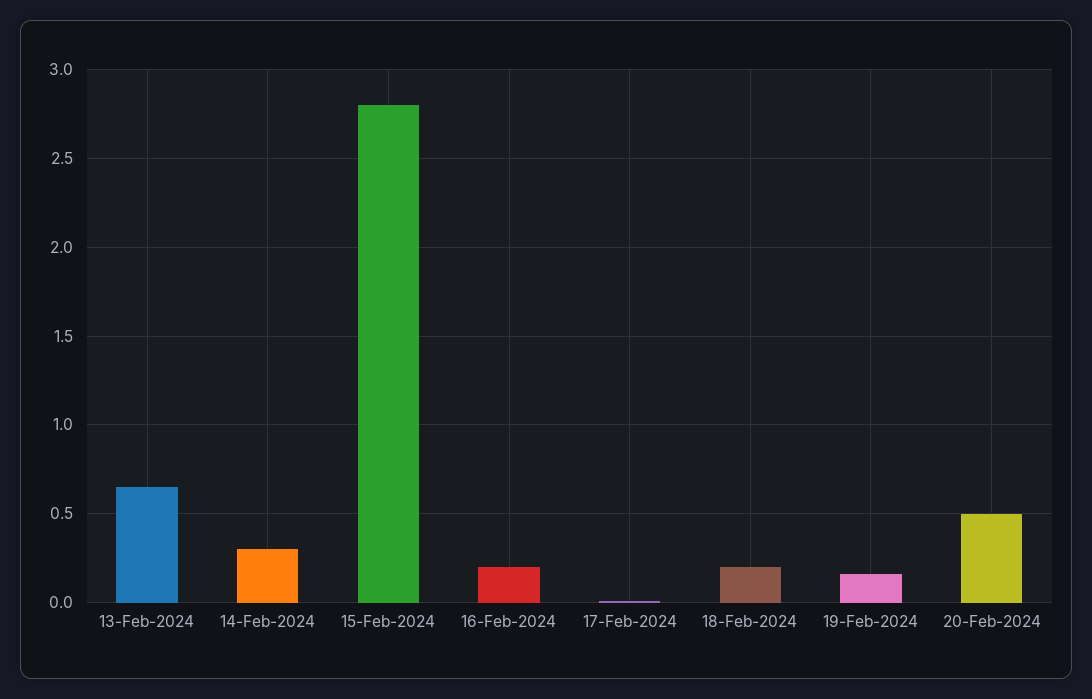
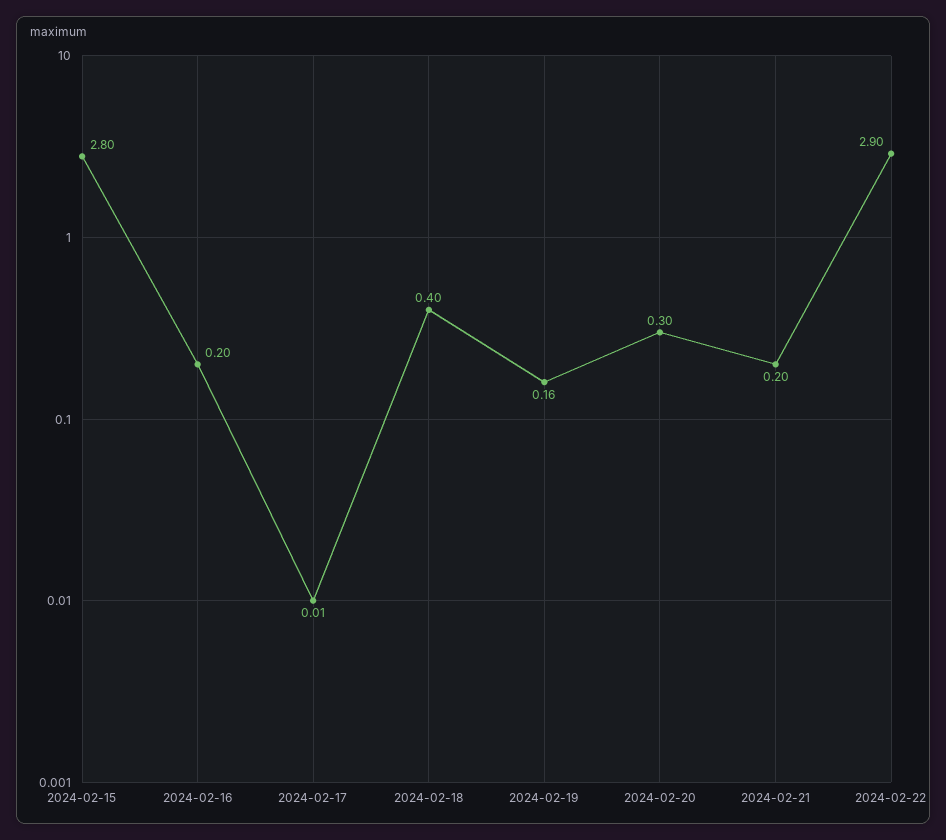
13-Feb-2024: 0.65 -> none
14-Feb-2024: 0.3 -> none
18-Feb-2024: 0.2 -> 0.4
20-Feb-2024: 0.5 -> 0.3
2024-02-21: none -> 0.2
2024-02-22: none -> 2.9

